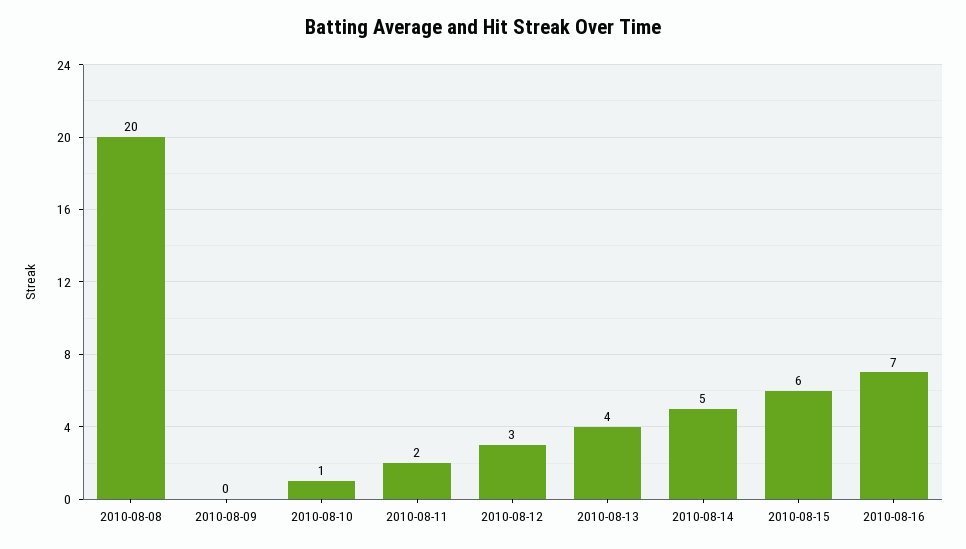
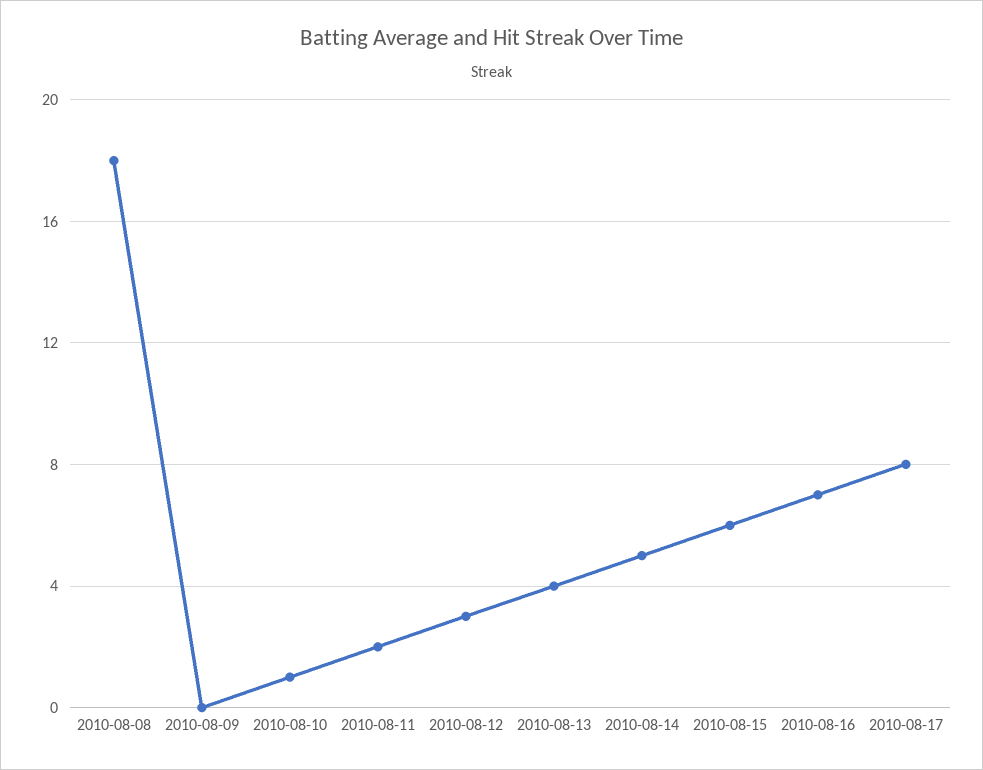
2010-08-08: 20 -> 18
2010-08-17: none -> 8

